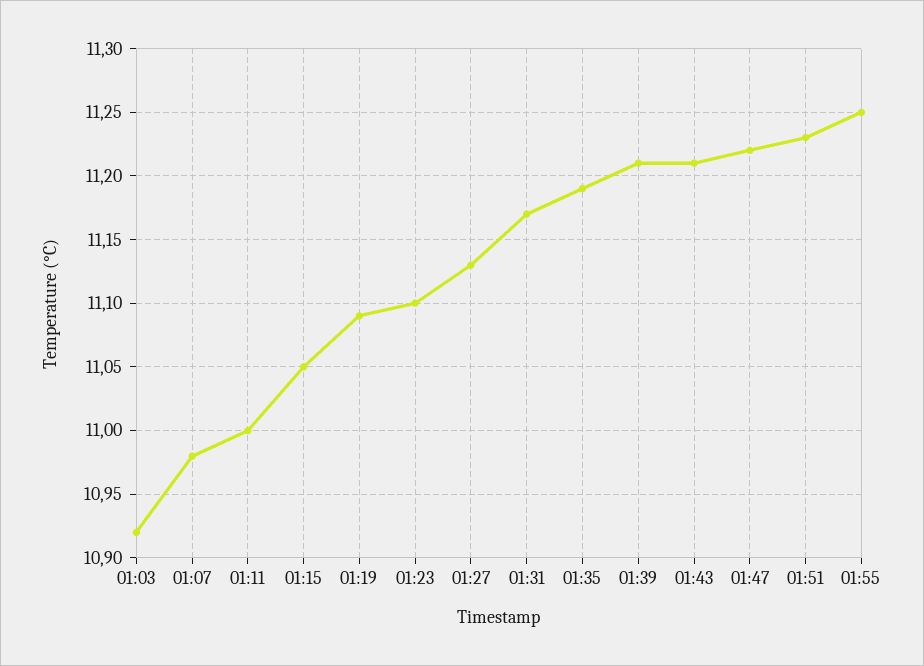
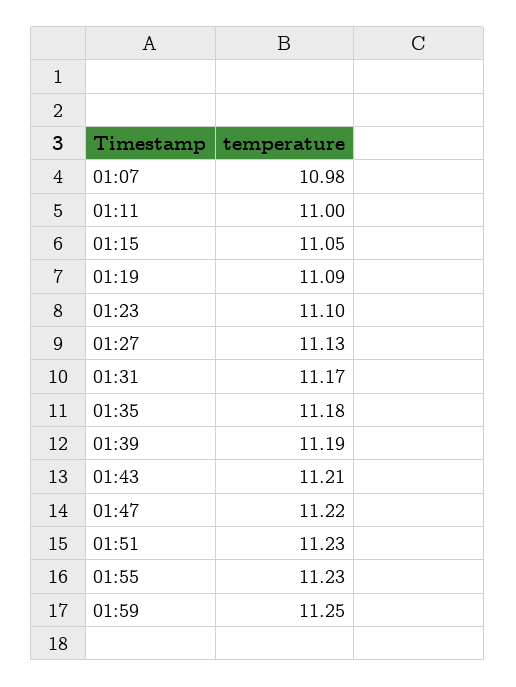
01:03: 10.92 -> none
01:35: 11.19 -> 11.18
01:39: 11.21 -> 11.19
01:55: 11.25 -> 11.23
01:59: none -> 11.25

